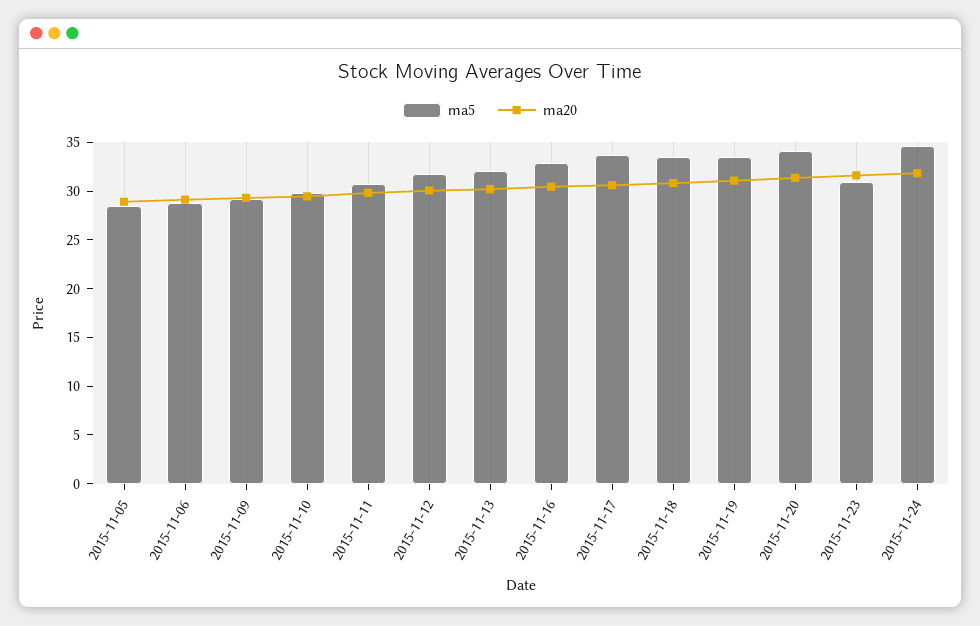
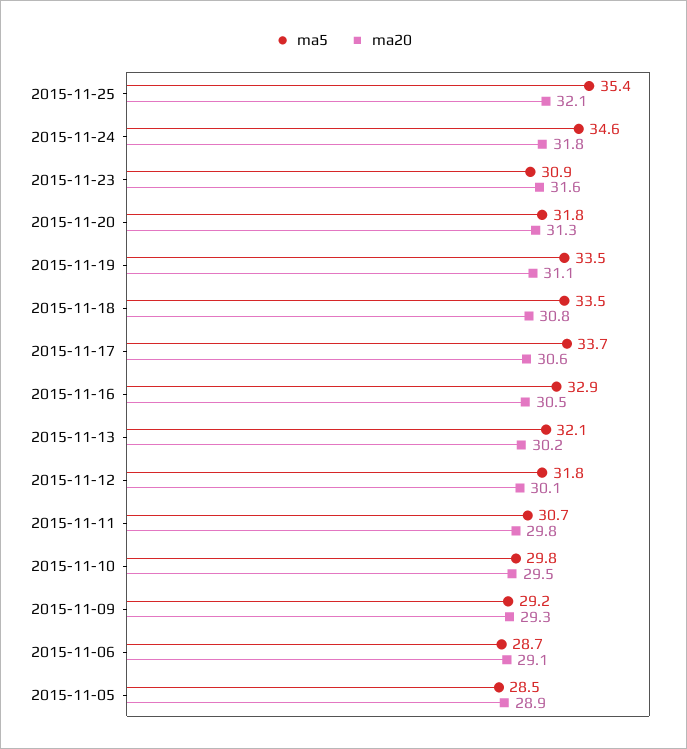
ma5, 2015-11-20: 34 -> 31.8
ma5, 2015-11-25: none -> 35.4
ma20, 2015-11-25: none -> 32.1

